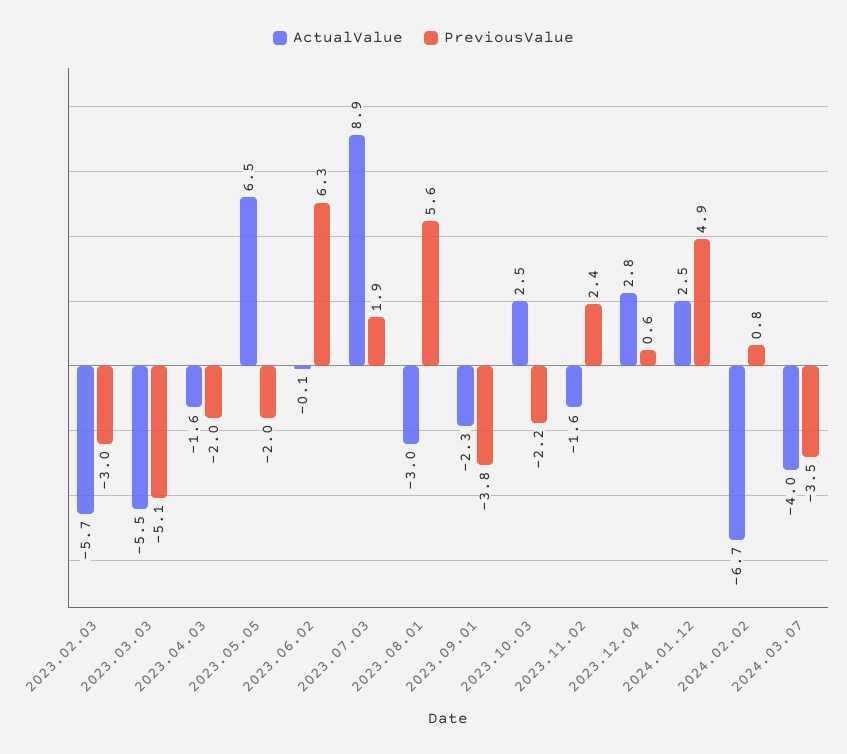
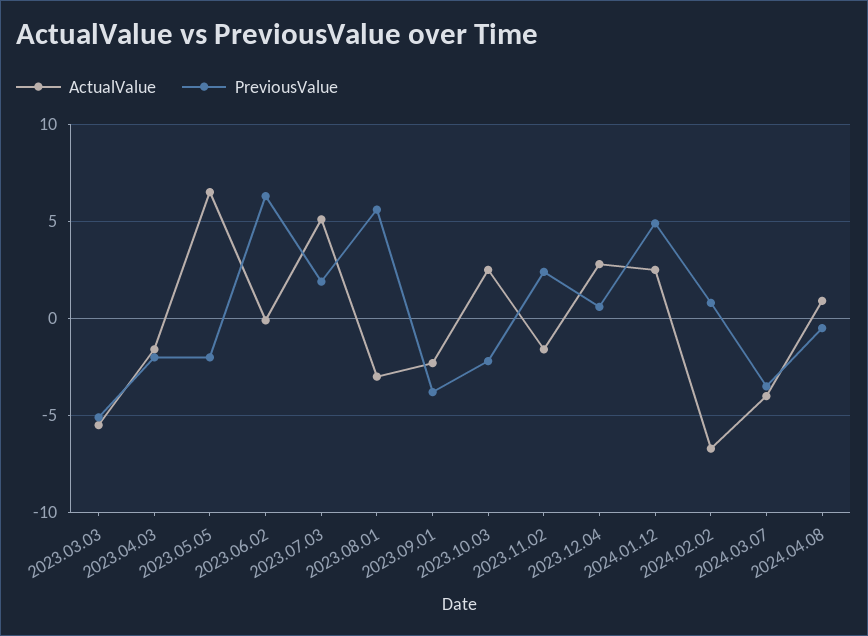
ActualValue, 2023.02.03: -5.7 -> none
PreviousValue, 2023.02.03: -3 -> none
ActualValue, 2023.07.03: 8.9 -> 5
ActualValue, 2024.04.08: none -> 1
PreviousValue, 2024.04.08: none -> -0.5

